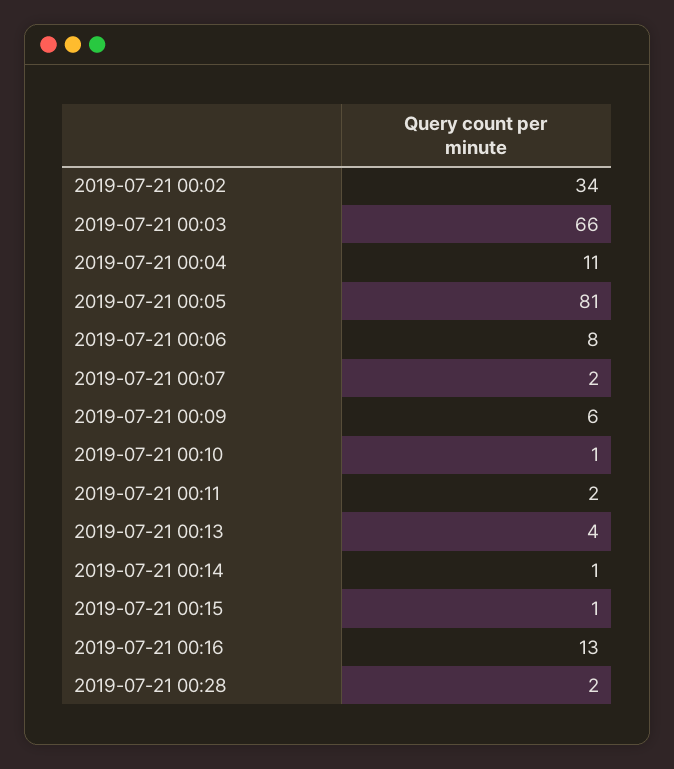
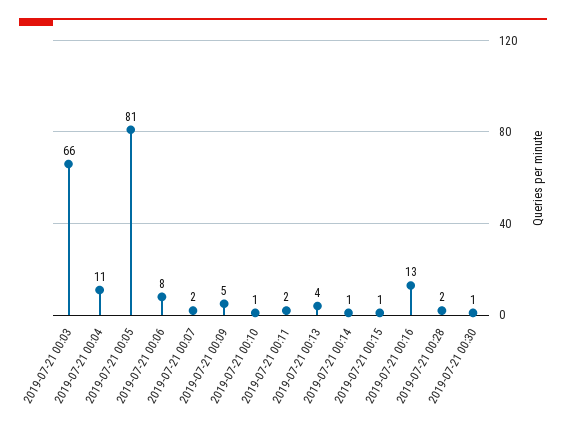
2019-07-21 00:02: 34 -> none
2019-07-21 00:09: 6 -> 5
2019-07-21 00:30: none -> 1

